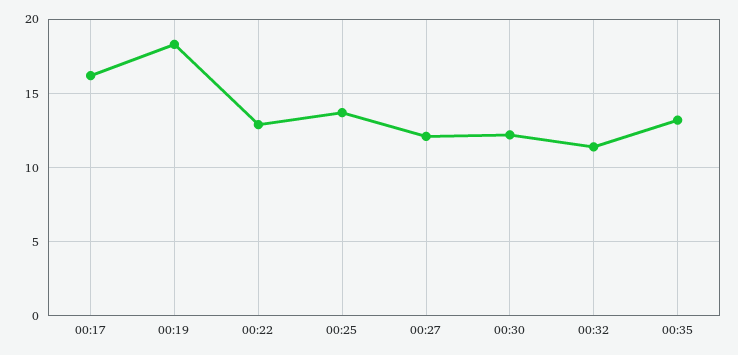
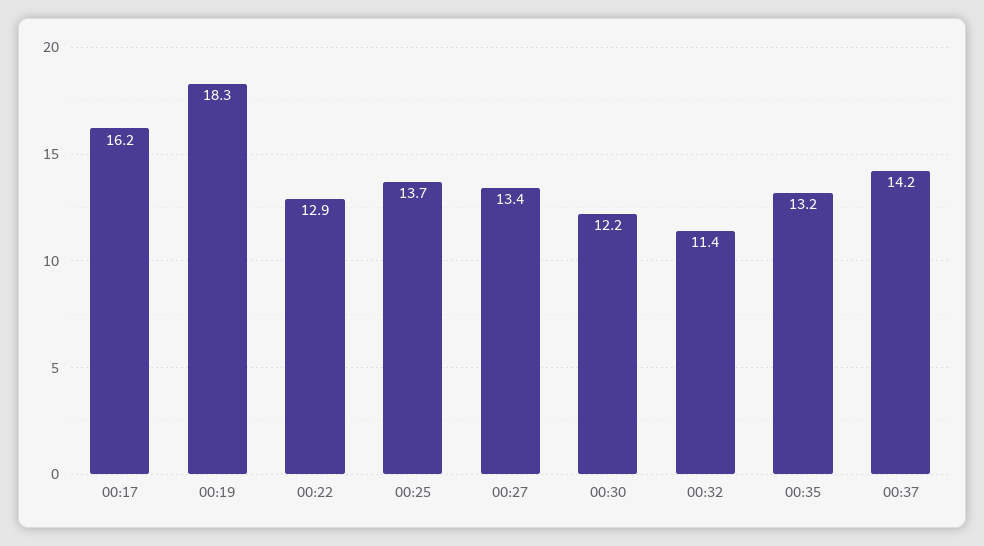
00:27: 12 -> 13.4
00:37: none -> 14.2

